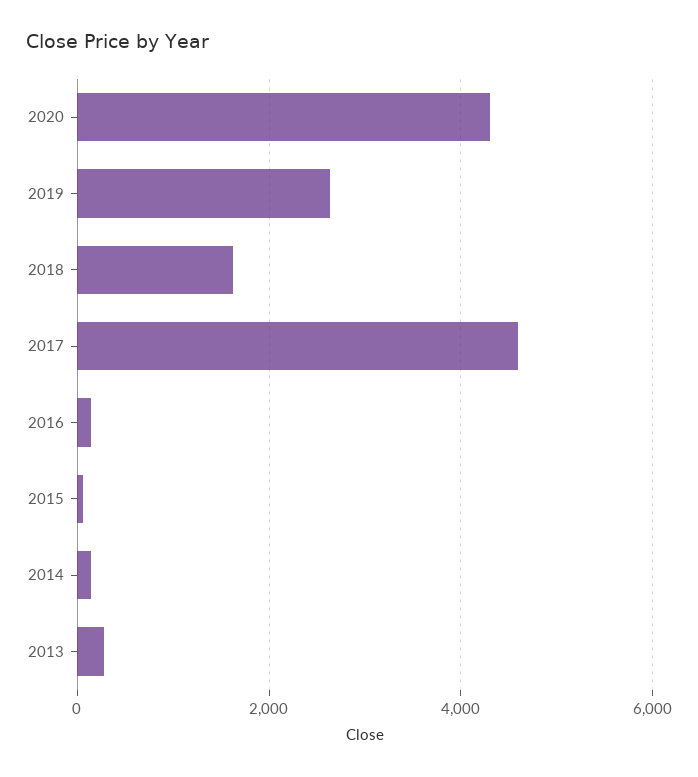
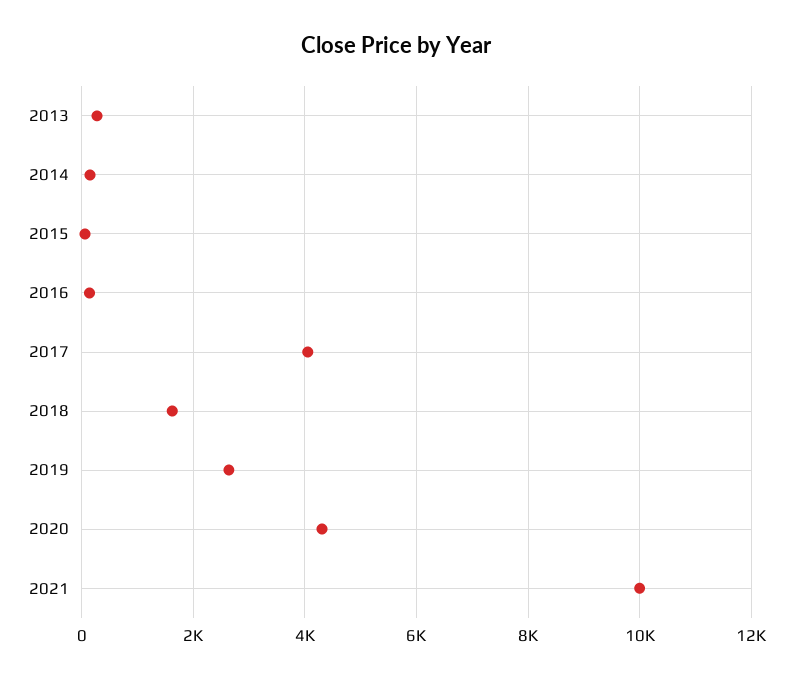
2017: 4600 -> 4000
2021: none -> 10000

